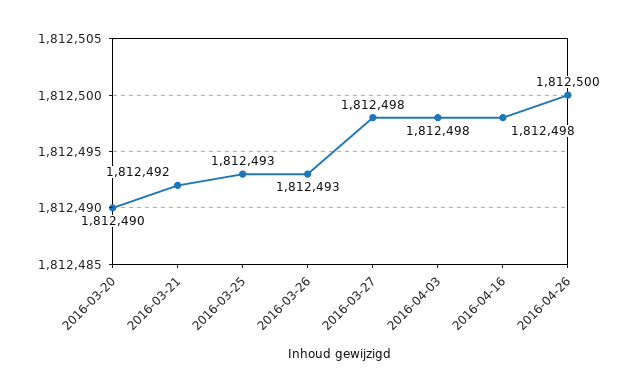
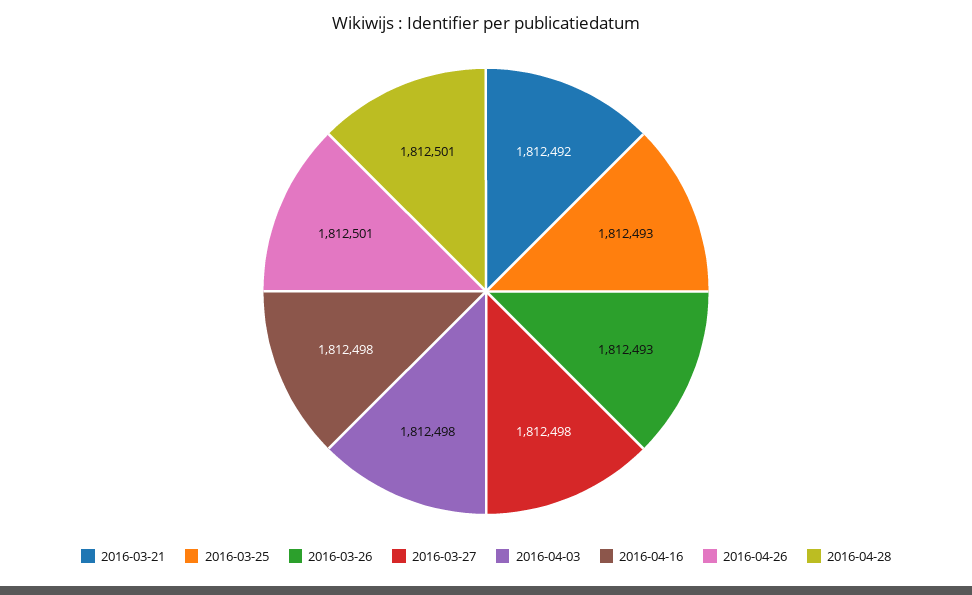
2016-03-20: 1812490 -> none
2016-04-26: 1812500 -> 1812501
2016-04-28: none -> 1812501

